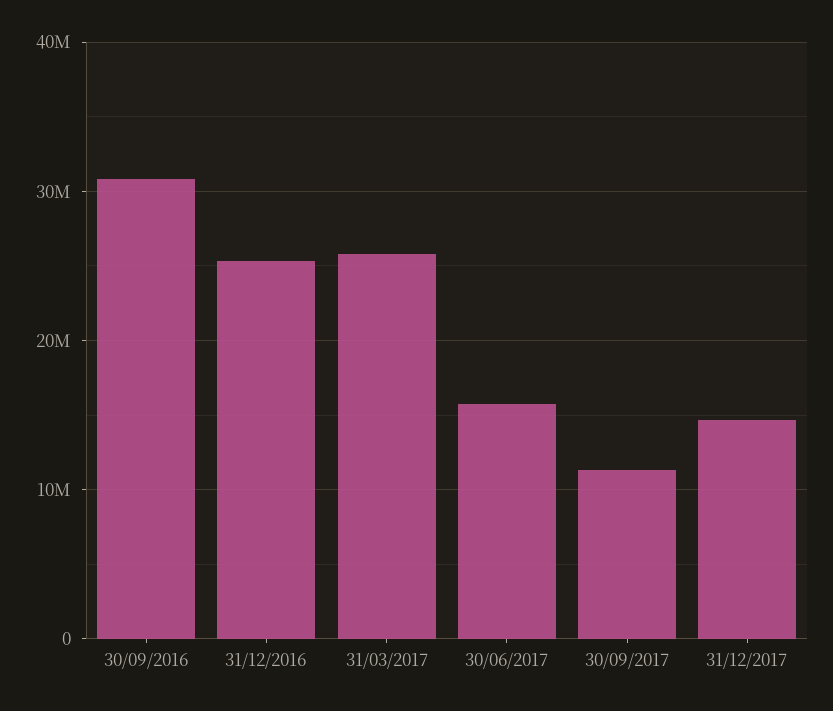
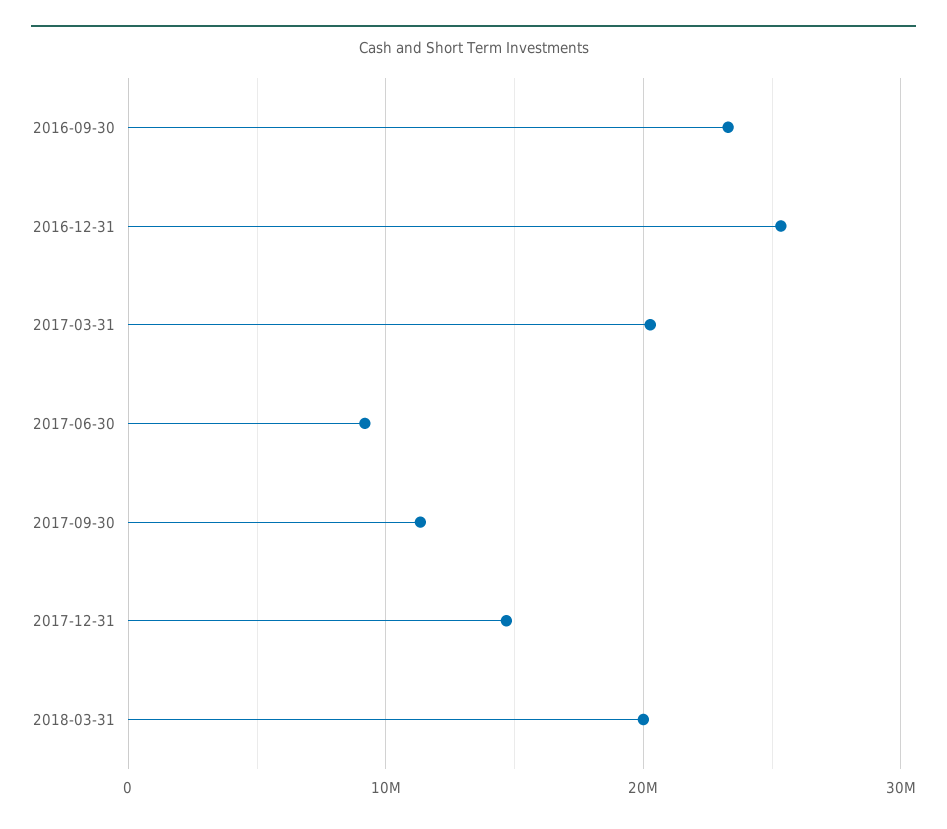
30/09/2016: 31000000 -> 23000000
31/03/2017: 26000000 -> 20000000
30/06/2017: 16000000 -> 9000000
2018-03-31: none -> 20000000

